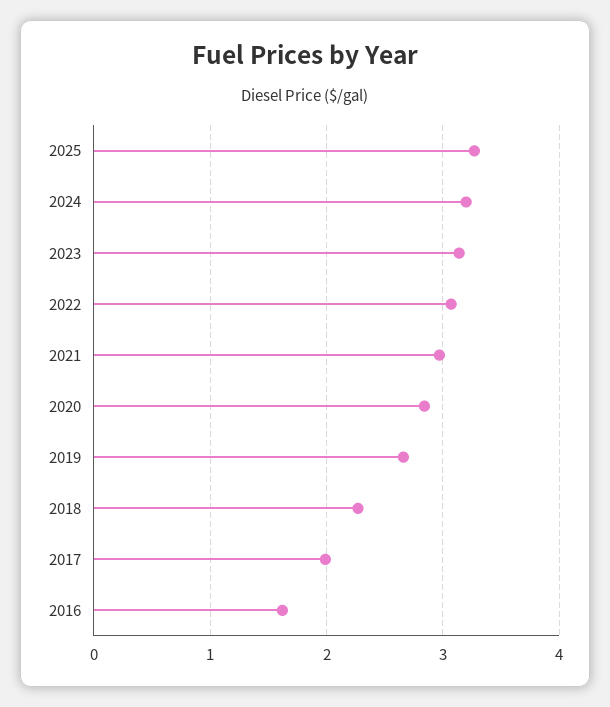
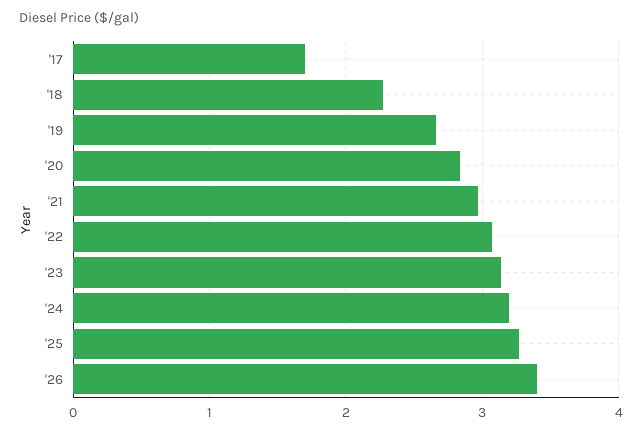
2017: 2 -> 1.7
2016: 1.6 -> none
'26: none -> 3.4

